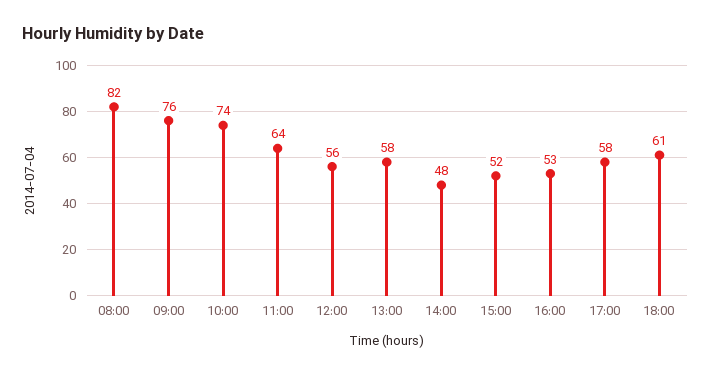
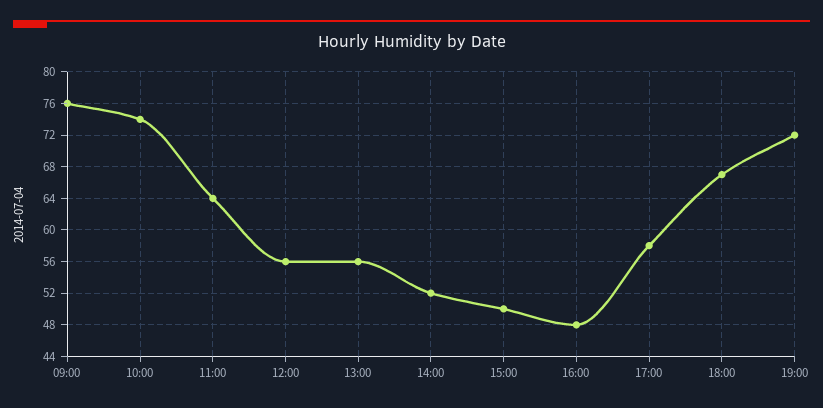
08:00: 82 -> none
13:00: 58 -> 56
14:00: 48 -> 52
15:00: 52 -> 50
16:00: 53 -> 48
18:00: 61 -> 67
19:00: none -> 72

